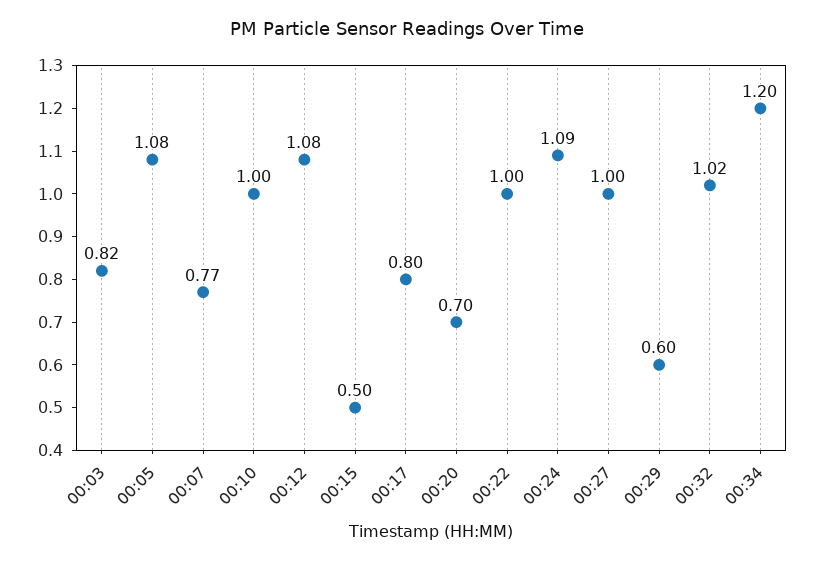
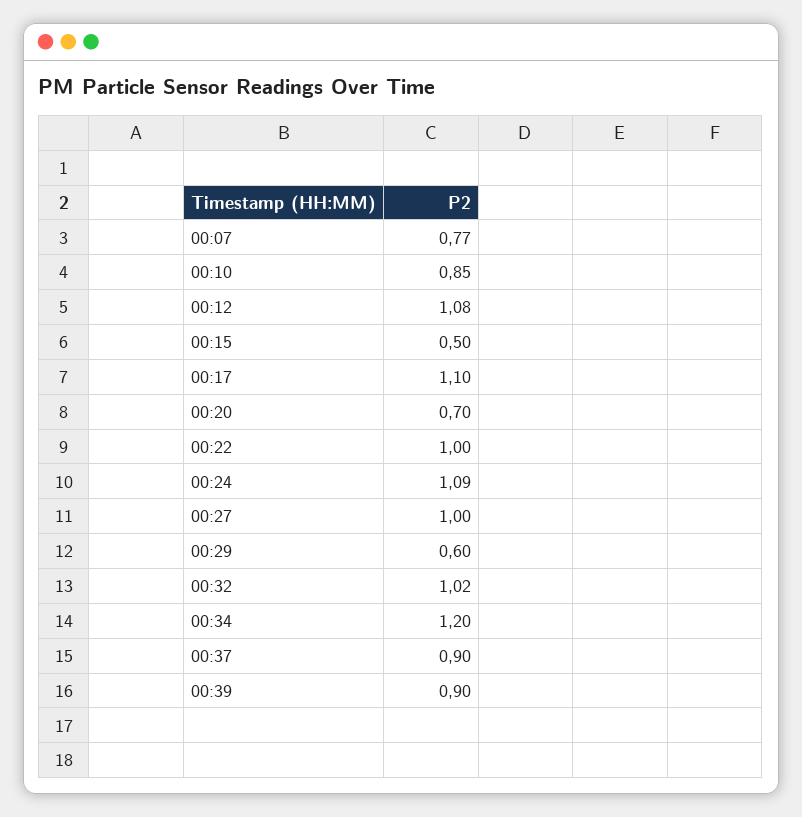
00:03: 0.82 -> none
00:05: 1.08 -> none
00:10: 1 -> 0.85
00:17: 0.8 -> 1.1
00:37: none -> 0.9
00:39: none -> 0.9

